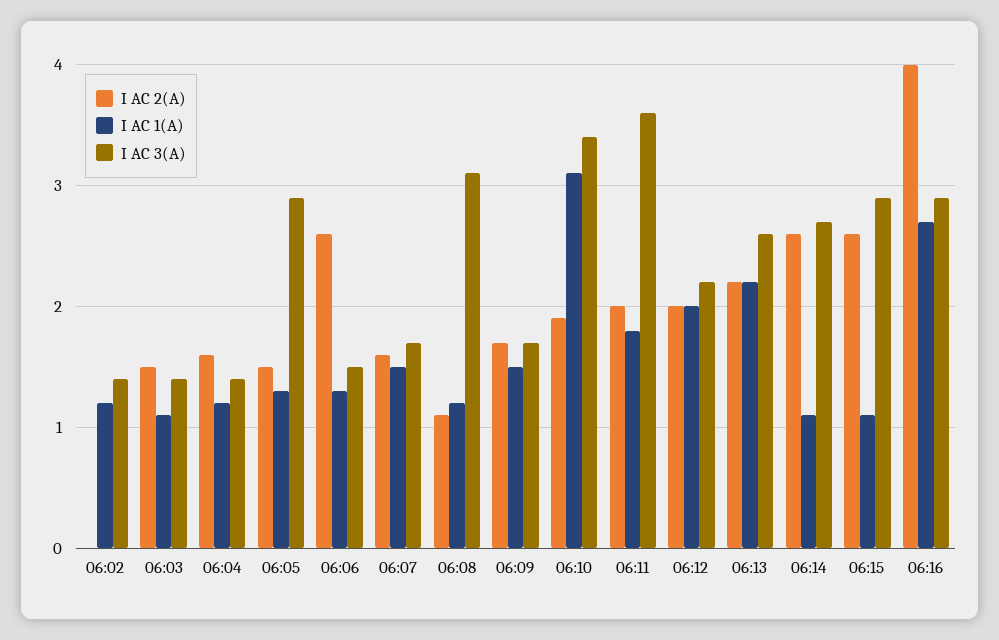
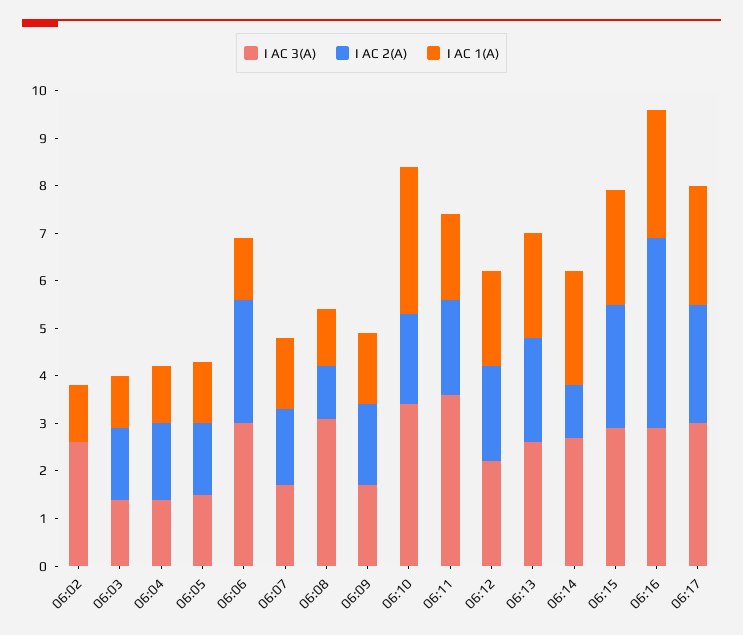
I AC 3(A), 06:02: 1.4 -> 2.5
I AC 3(A), 06:05: 2.9 -> 1.5
I AC 3(A), 06:06: 1.5 -> 3
I AC 2(A), 06:14: 2.6 -> 1
I AC 1(A), 06:14: 1.1 -> 2.5
I AC 1(A), 06:15: 1.1 -> 2.5
I AC 3(A), 06:17: none -> 3
I AC 2(A), 06:17: none -> 2.5
I AC 1(A), 06:17: none -> 2.5

